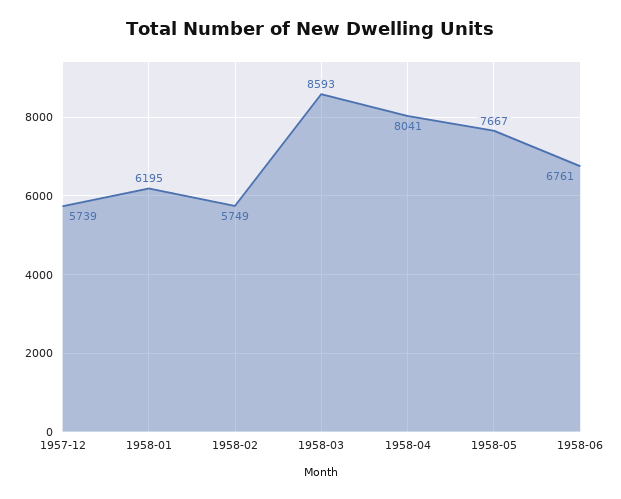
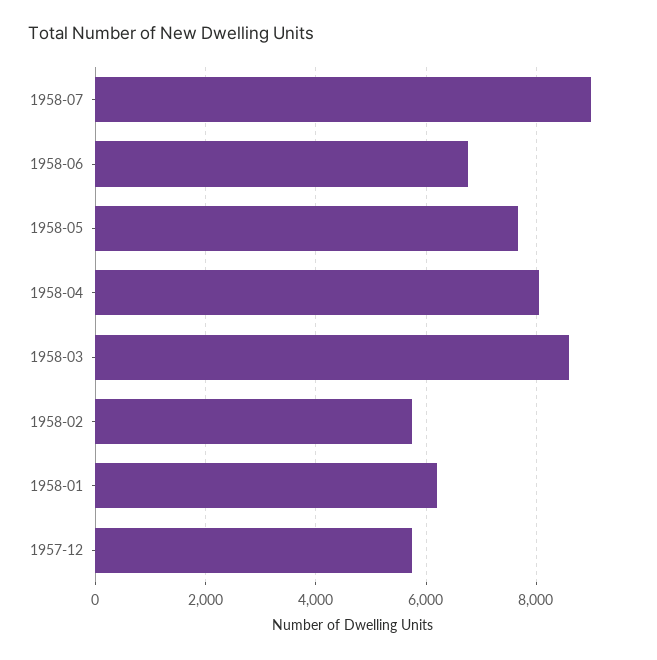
1958-07: none -> 9000

